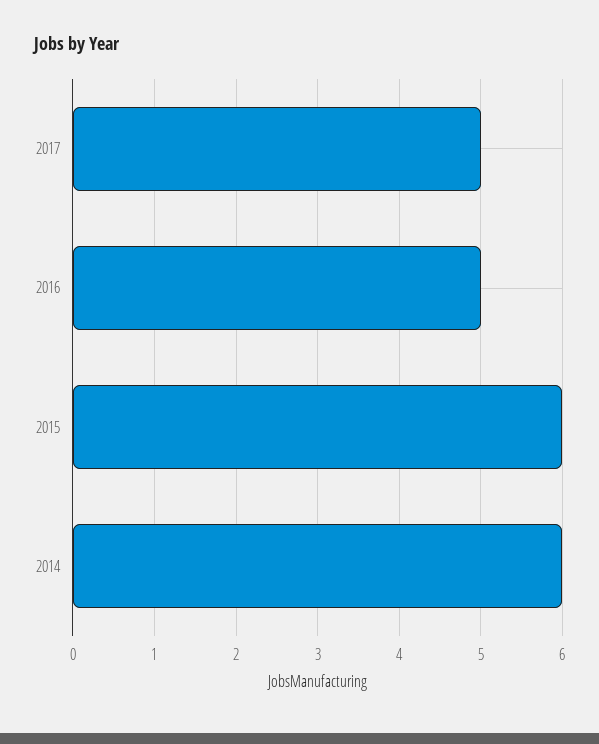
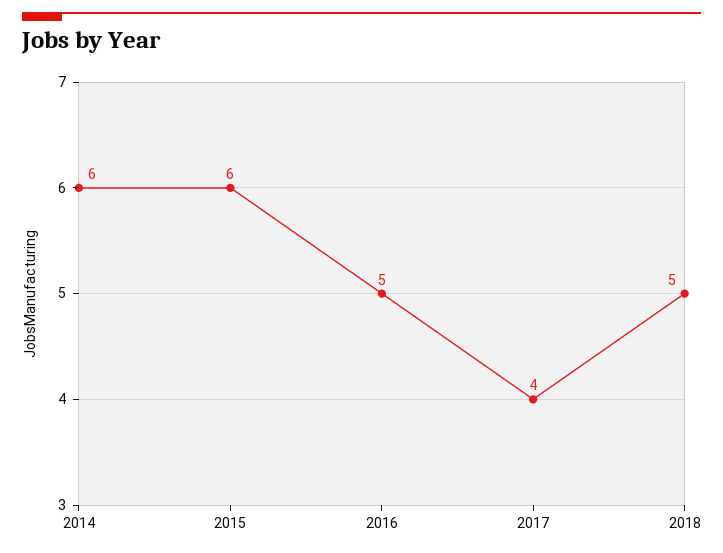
2017: 5 -> 4
2018: none -> 5

